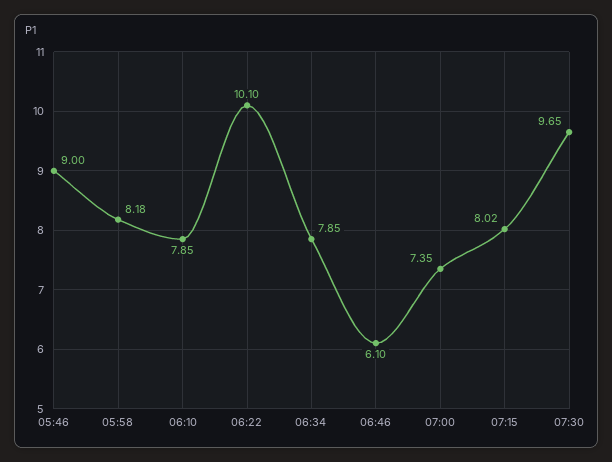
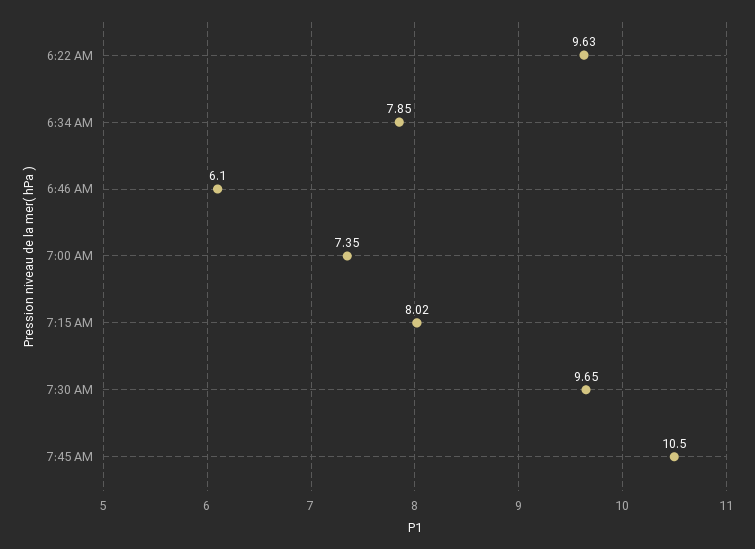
05:46: 9 -> none
05:58: 8.18 -> none
06:10: 7.85 -> none
06:22: 10.1 -> 9.63
7:45 AM: none -> 10.5

